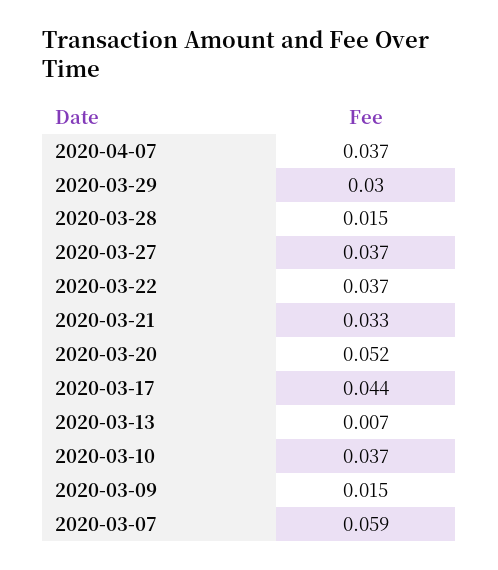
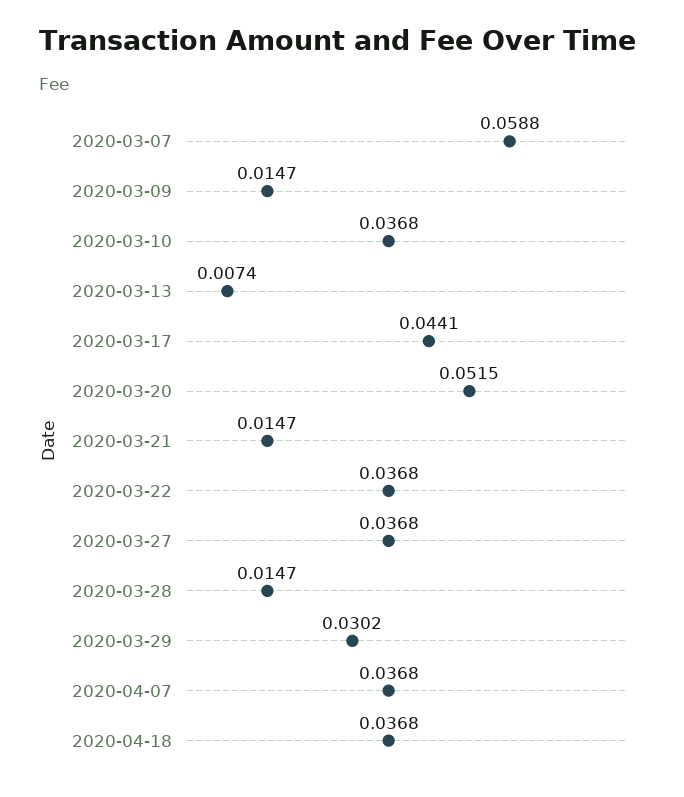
2020-03-21: 0.033 -> 0.0147
2020-04-18: none -> 0.0368

